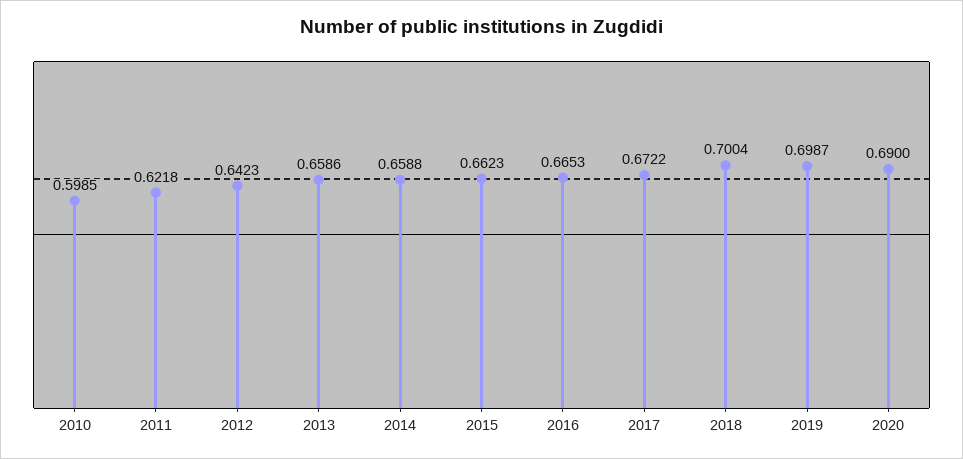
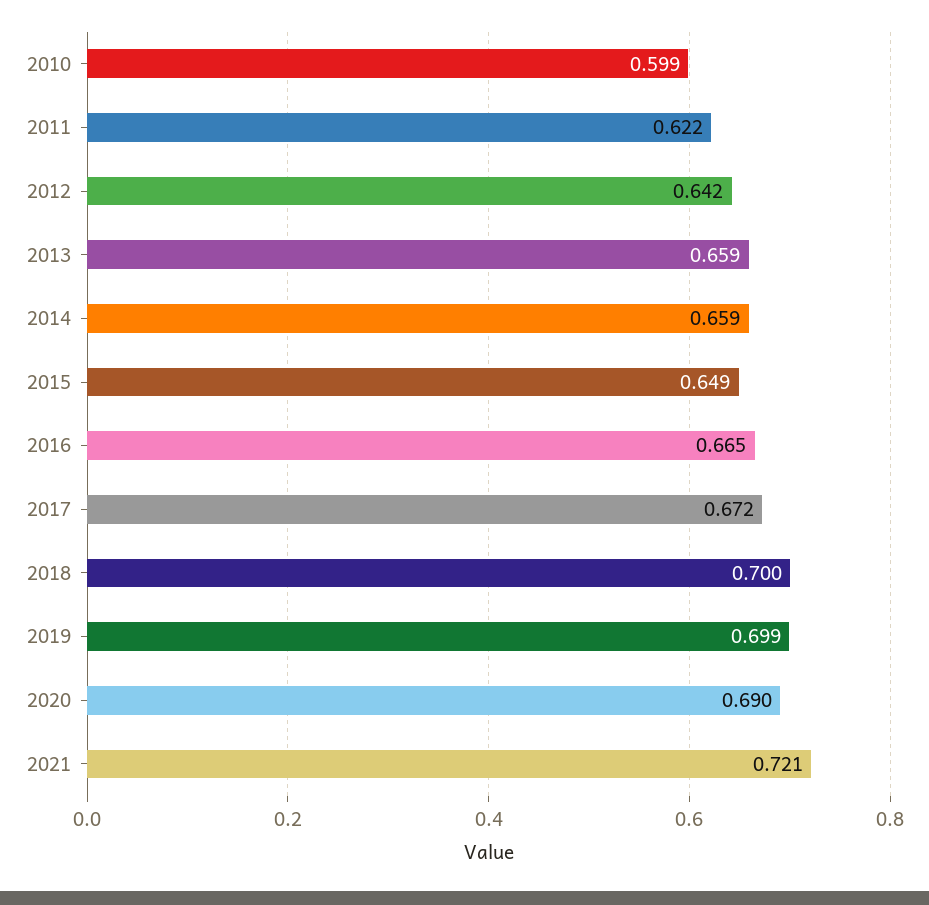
2015: 0.6623 -> 0.649
2021: none -> 0.721

